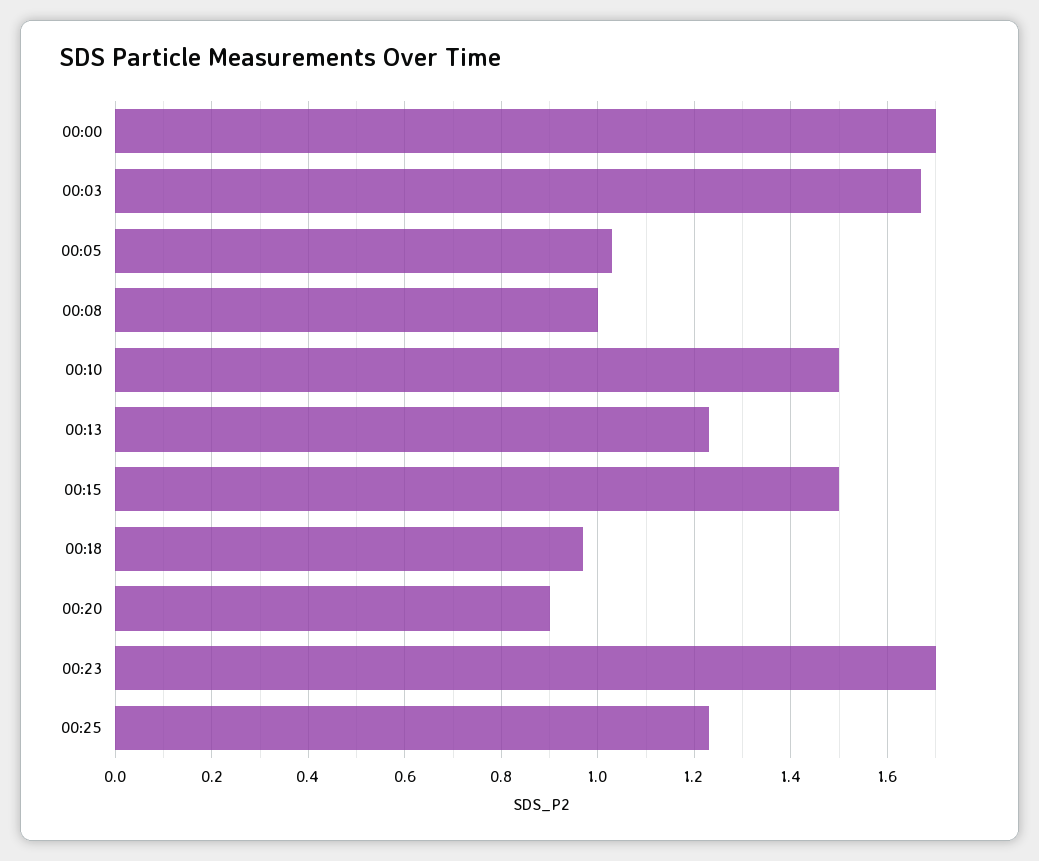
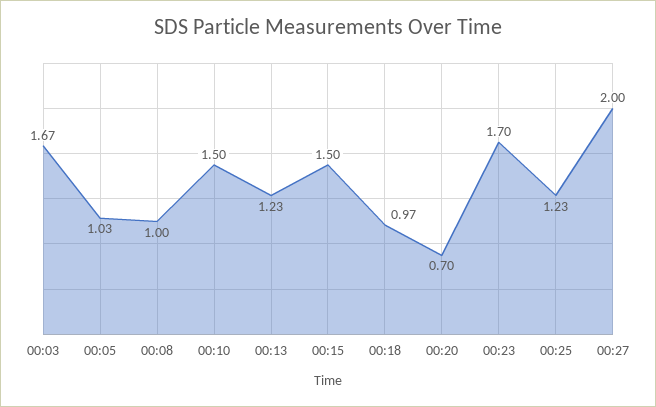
00:00: 1.7 -> none
00:20: 0.9 -> 0.7
00:27: none -> 2

